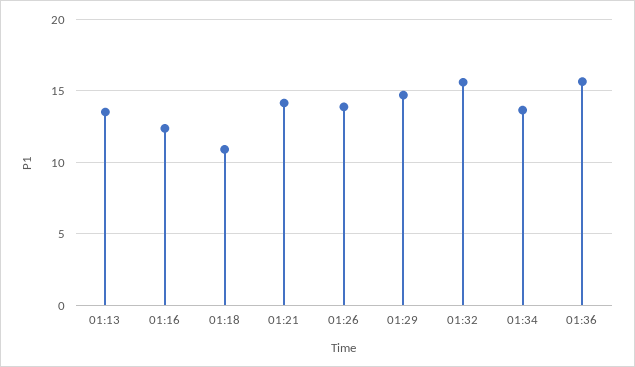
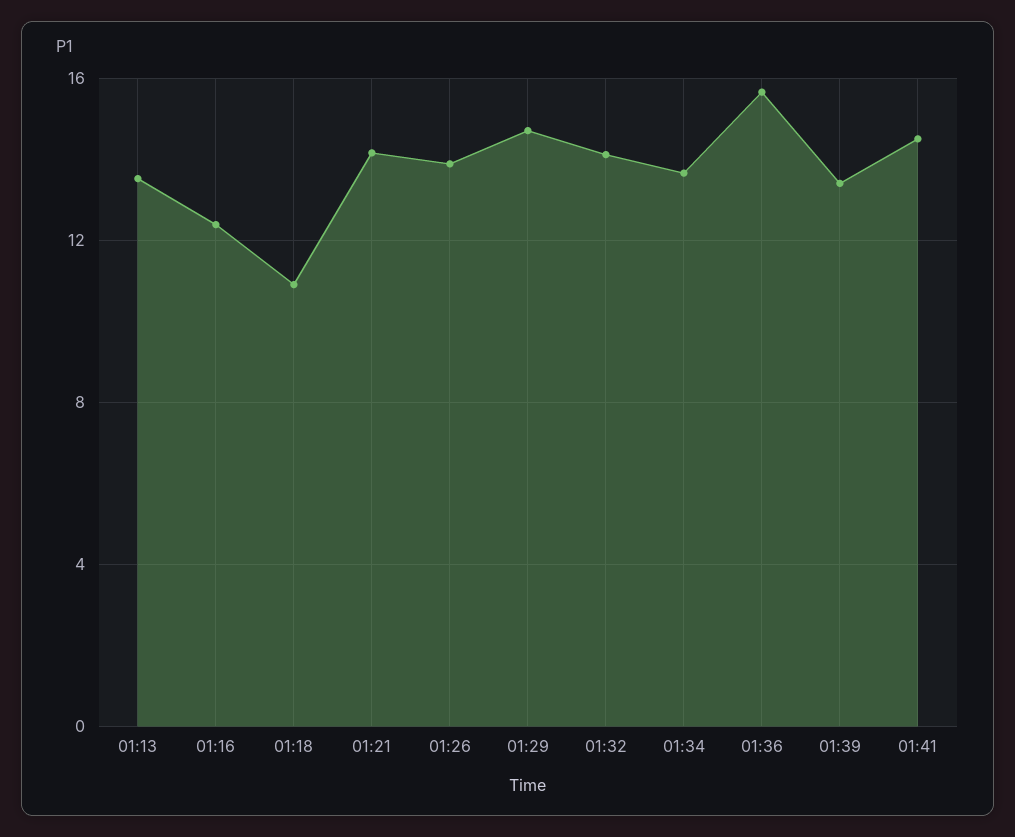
01:32: 15.5 -> 14
01:39: none -> 13.5
01:41: none -> 14.5

